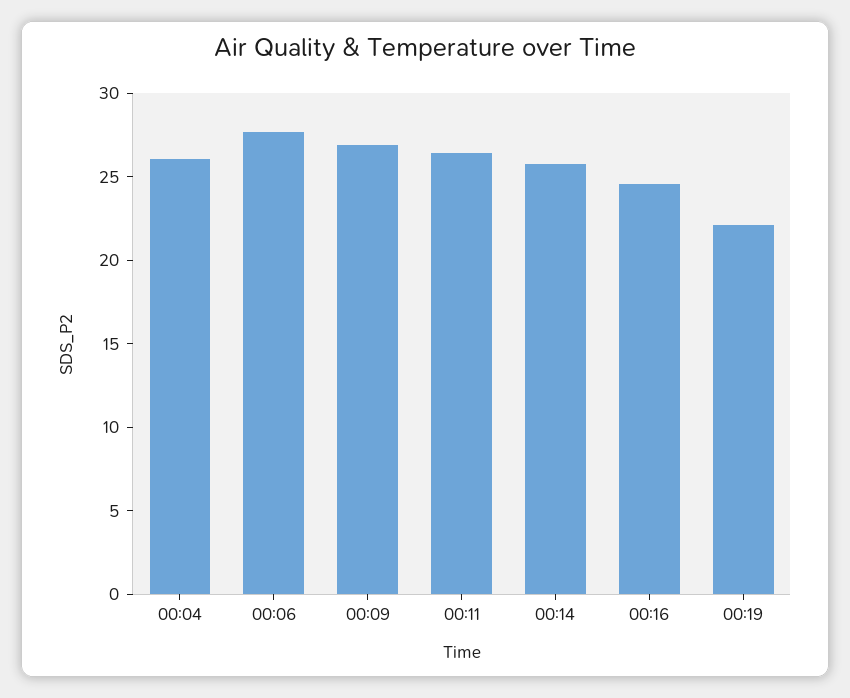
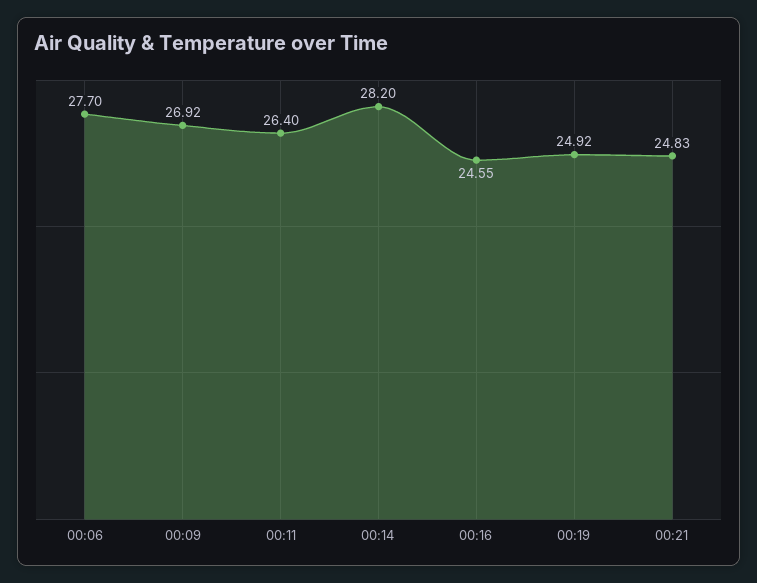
00:04: 26 -> none
00:14: 26 -> 28.2
00:19: 22 -> 24.92
00:21: none -> 24.83

